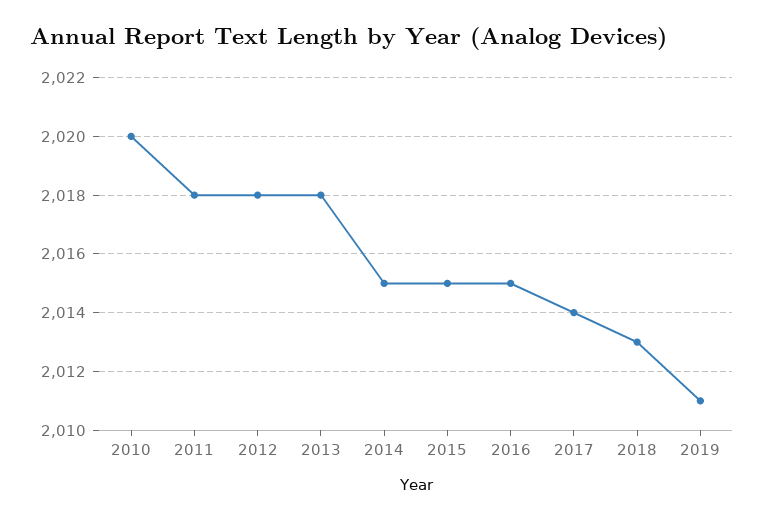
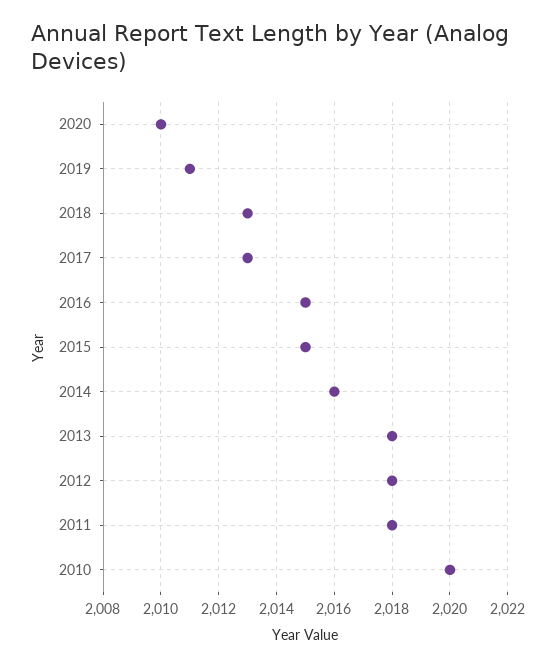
2014: 2015 -> 2016
2017: 2014 -> 2013
2020: none -> 2010

